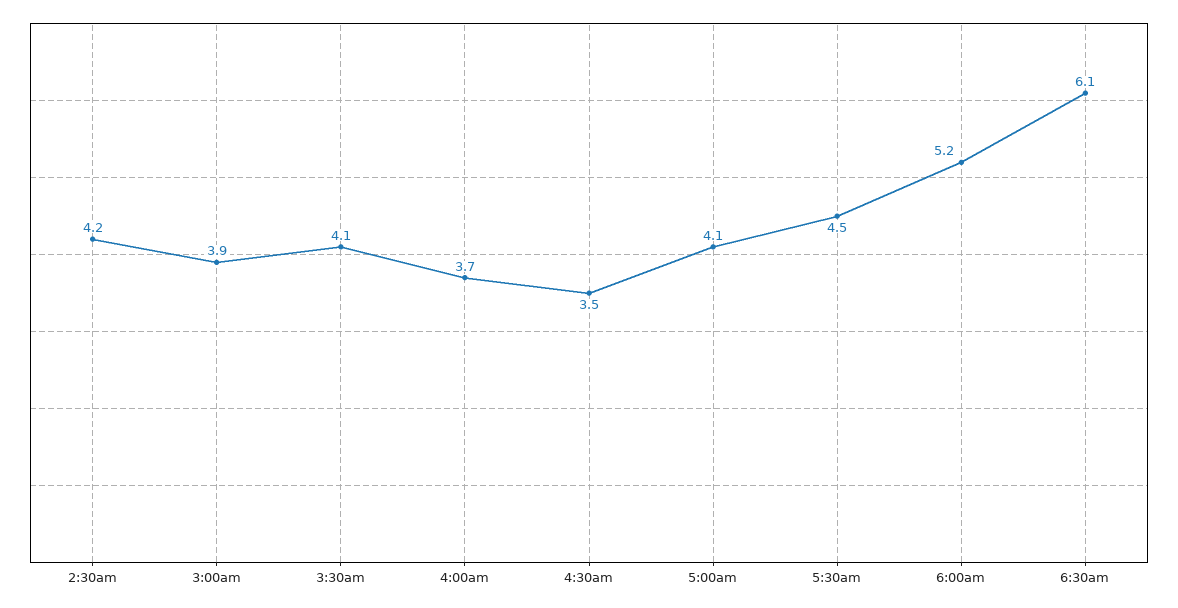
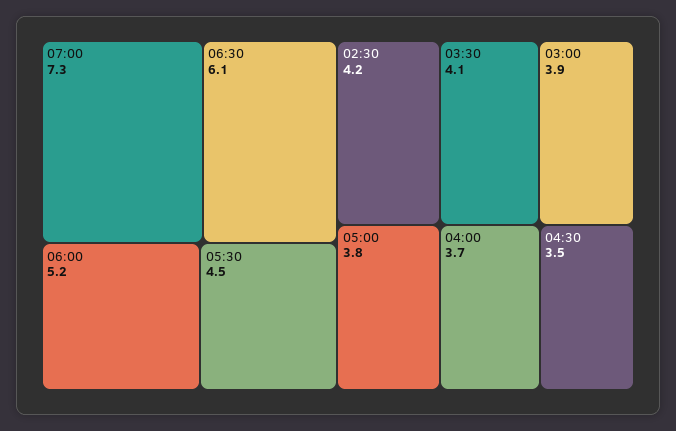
5:00am: 4.1 -> 3.8
07:00: none -> 7.3

